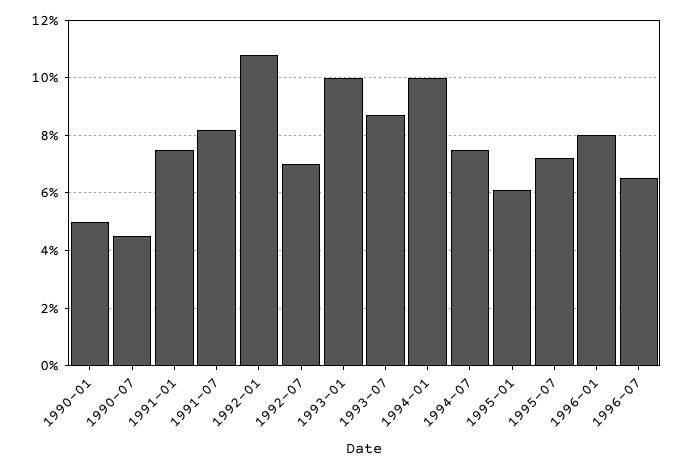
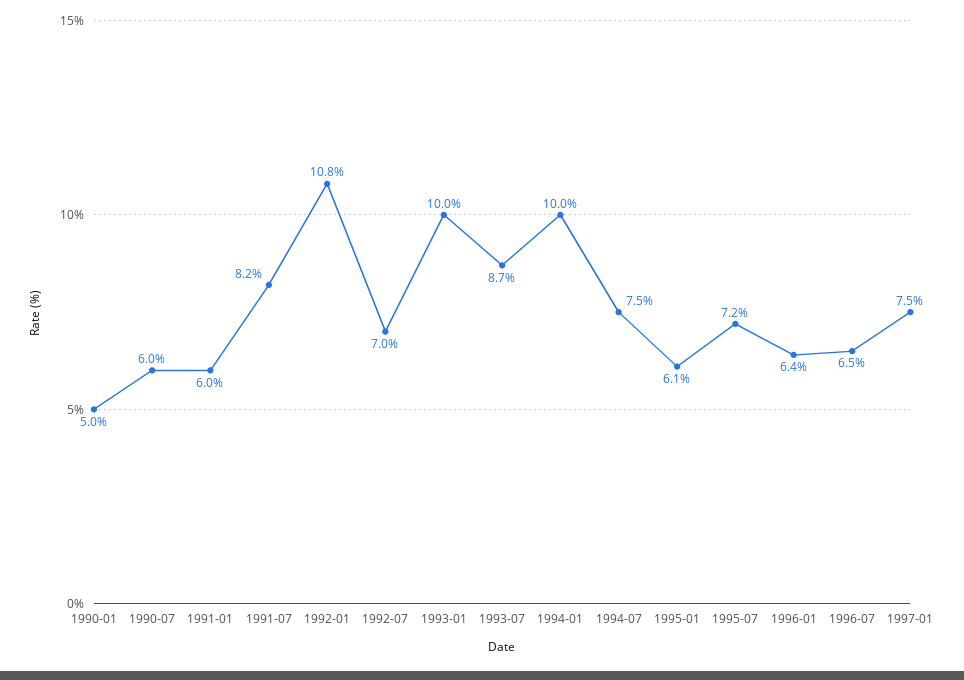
1990-07: 4.5 -> 6
1991-01: 7.5 -> 6
1996-01: 8 -> 6.4
1997-01: none -> 7.5

